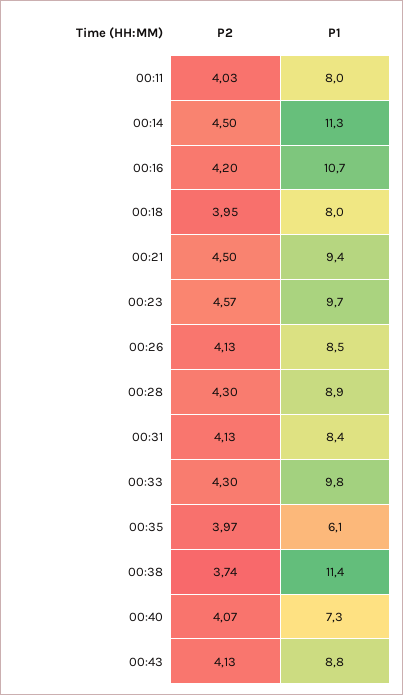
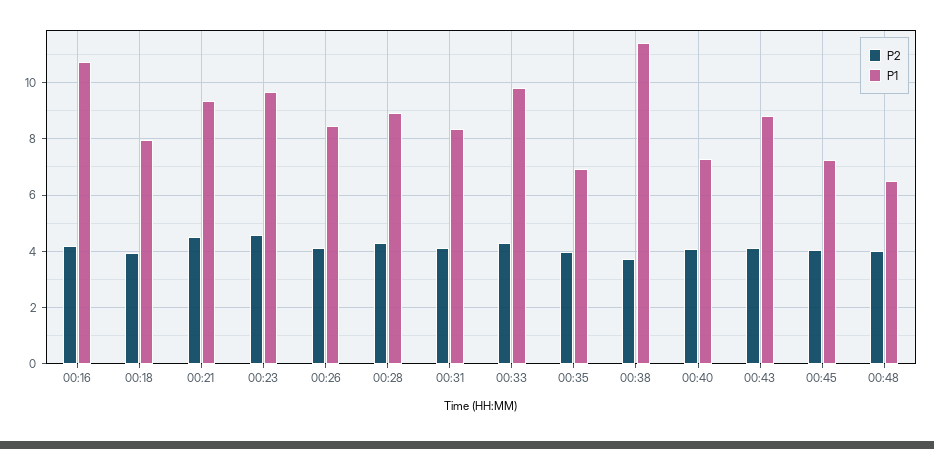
P2, 00:11: 4.03 -> none
P1, 00:11: 8 -> none
P2, 00:14: 4.5 -> none
P1, 00:14: 11.3 -> none
P1, 00:35: 6.1 -> 7
P2, 00:45: none -> 4
P1, 00:45: none -> 7.25
P2, 00:48: none -> 4
P1, 00:48: none -> 6.5

